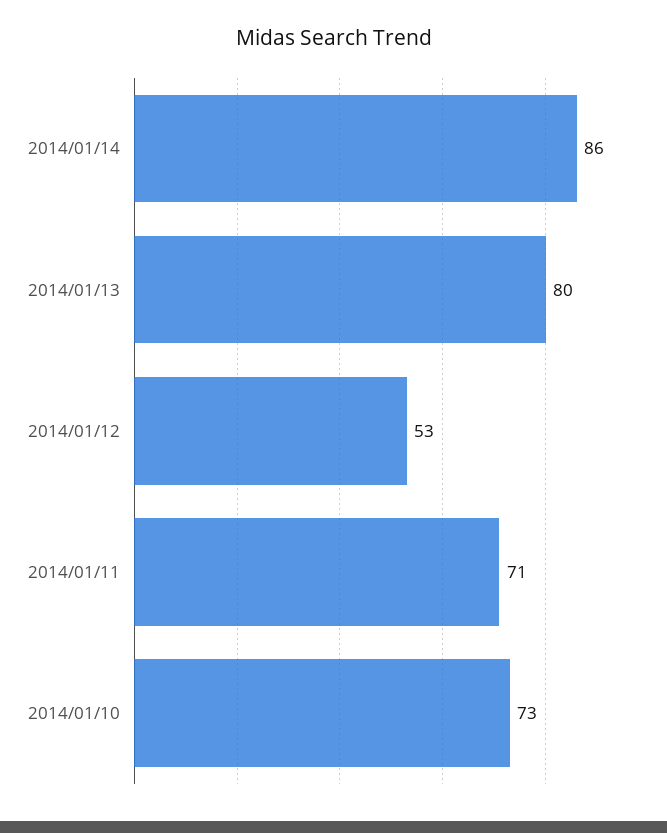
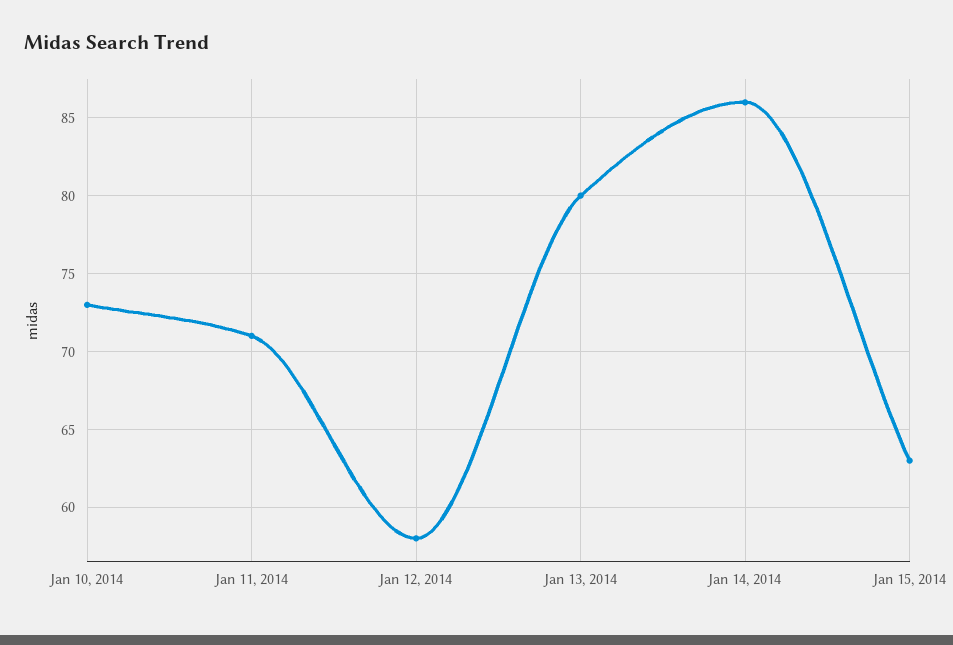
2014/01/12: 53 -> 58
Jan 15, 2014: none -> 63

